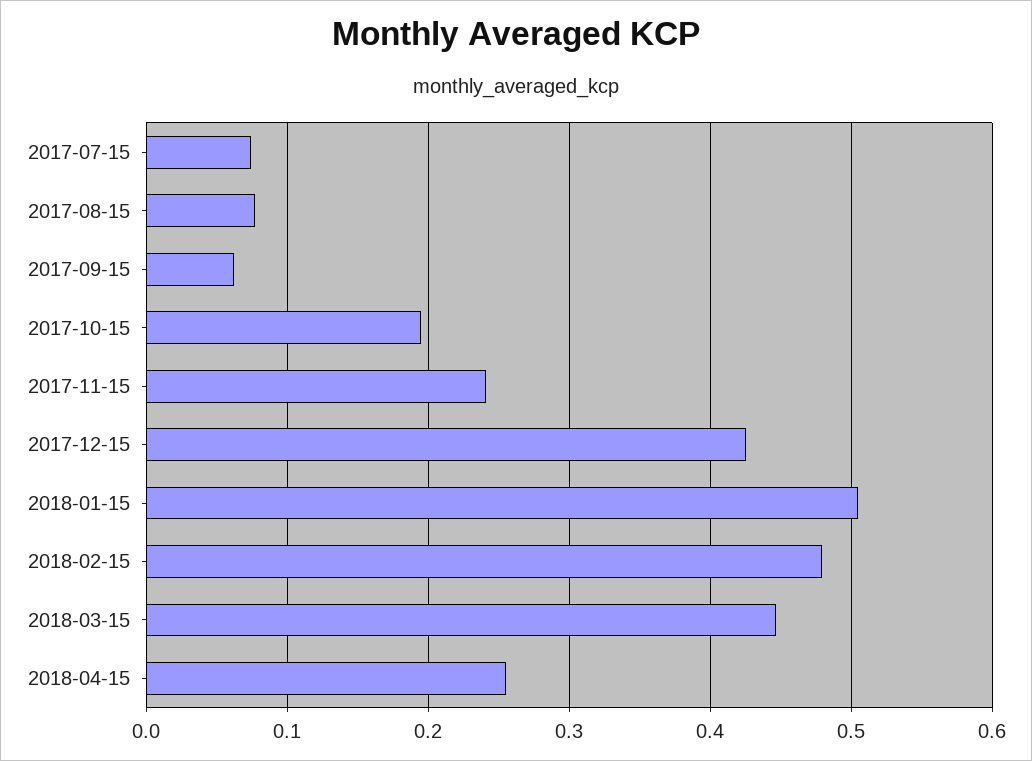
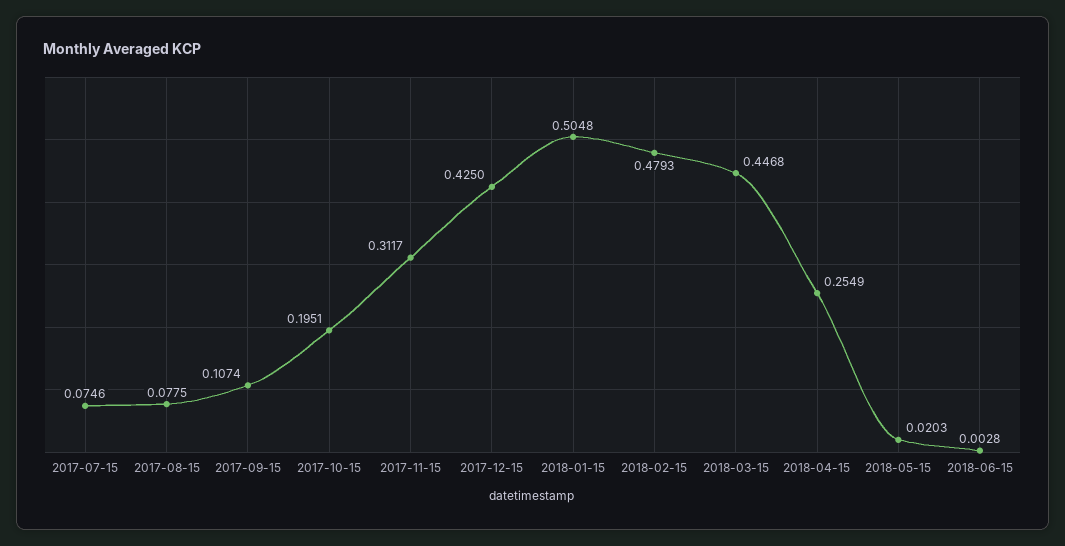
2017-09-15: 0.06 -> 0.1074
2017-11-15: 0.24 -> 0.3117
2018-05-15: none -> 0.0203
2018-06-15: none -> 0.0028

